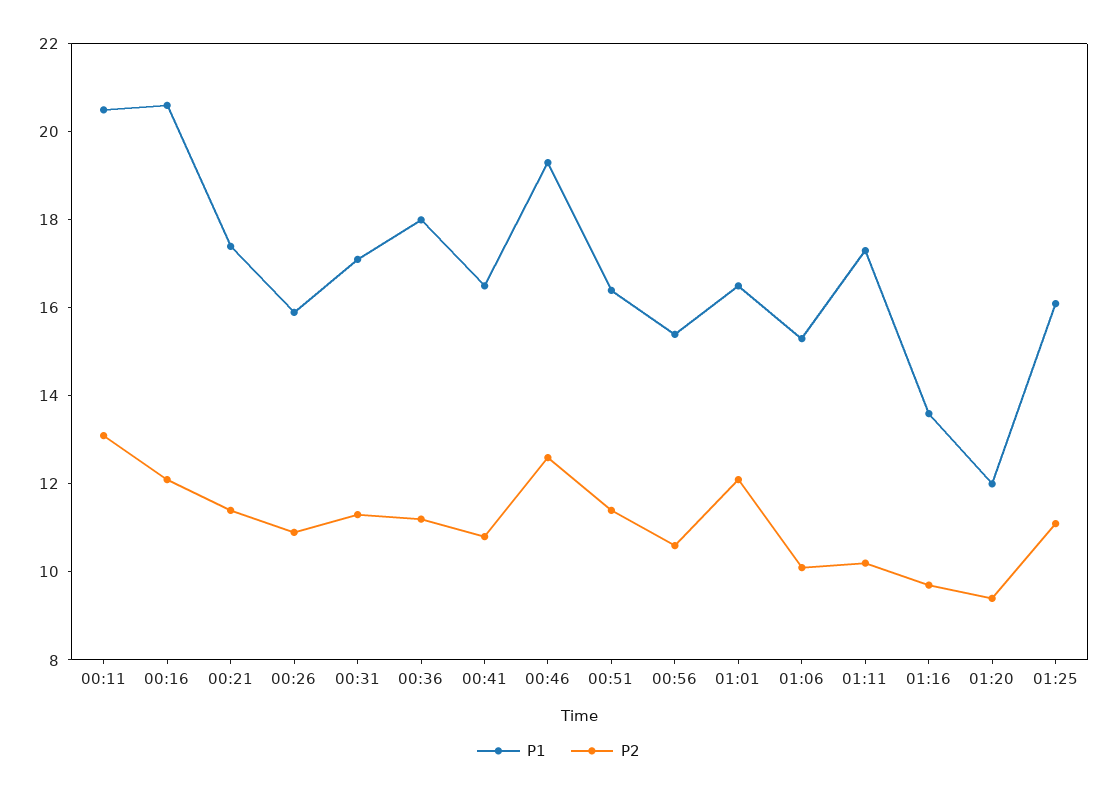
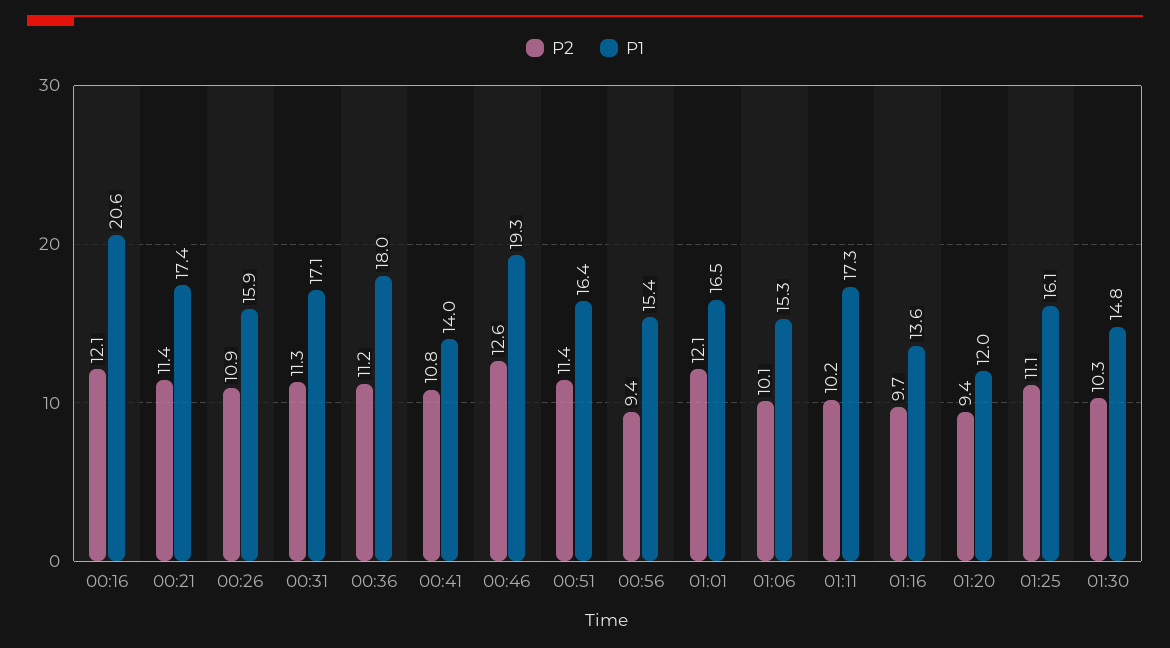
P1, 00:11: 20.5 -> none
P2, 00:11: 13 -> none
P1, 00:41: 16.5 -> 14
P2, 00:56: 10.5 -> 9.4
P2, 01:30: none -> 10.3
P1, 01:30: none -> 14.8

